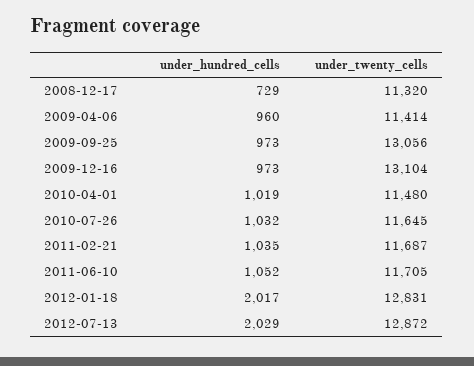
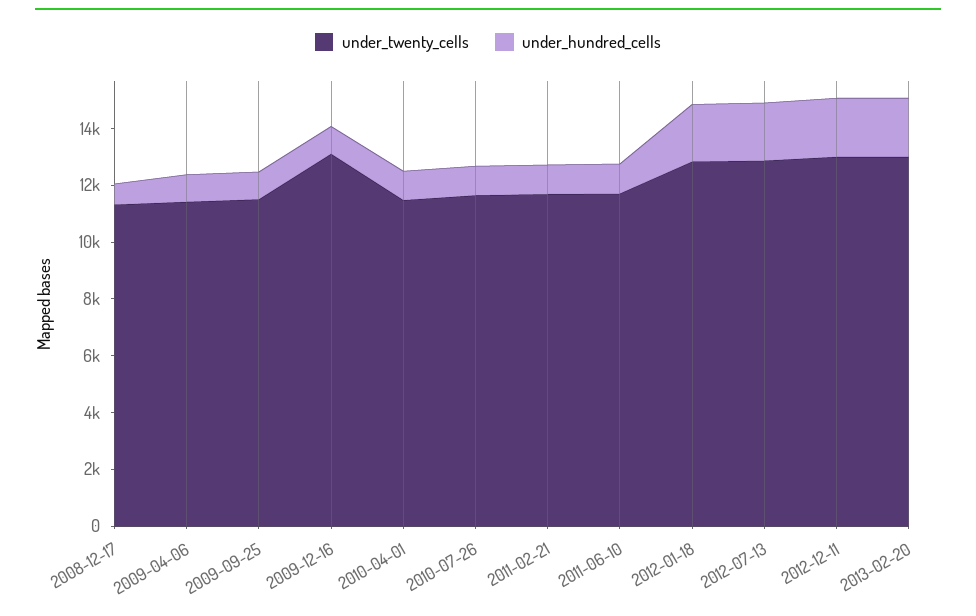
under_twenty_cells, 2009-09-25: 13056 -> 11500
under_twenty_cells, 2012-12-11: none -> 13000
under_hundred_cells, 2012-12-11: none -> 2000
under_twenty_cells, 2013-02-20: none -> 13000
under_hundred_cells, 2013-02-20: none -> 2000

